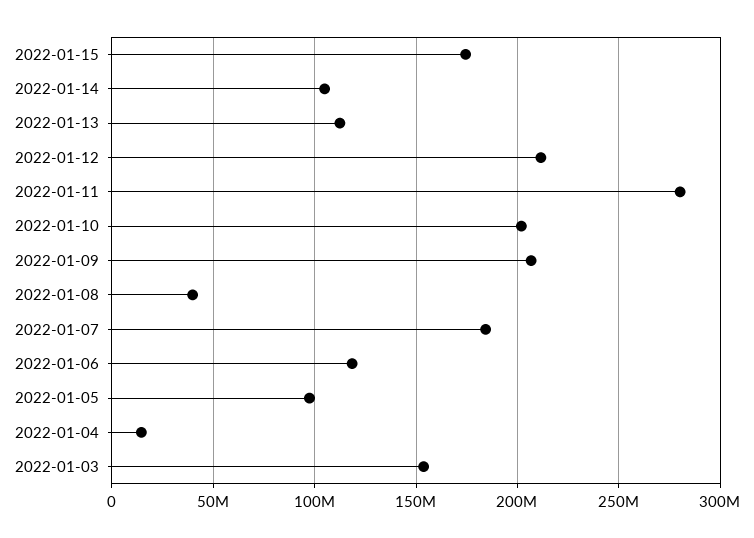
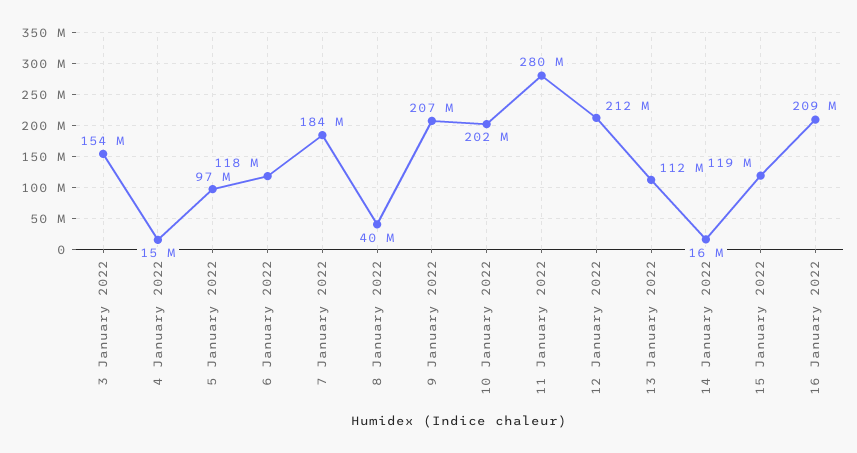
2022-01-15: 175000000 -> 119000000
2022-01-14: 105000000 -> 16000000
16 January 2022: none -> 209000000

